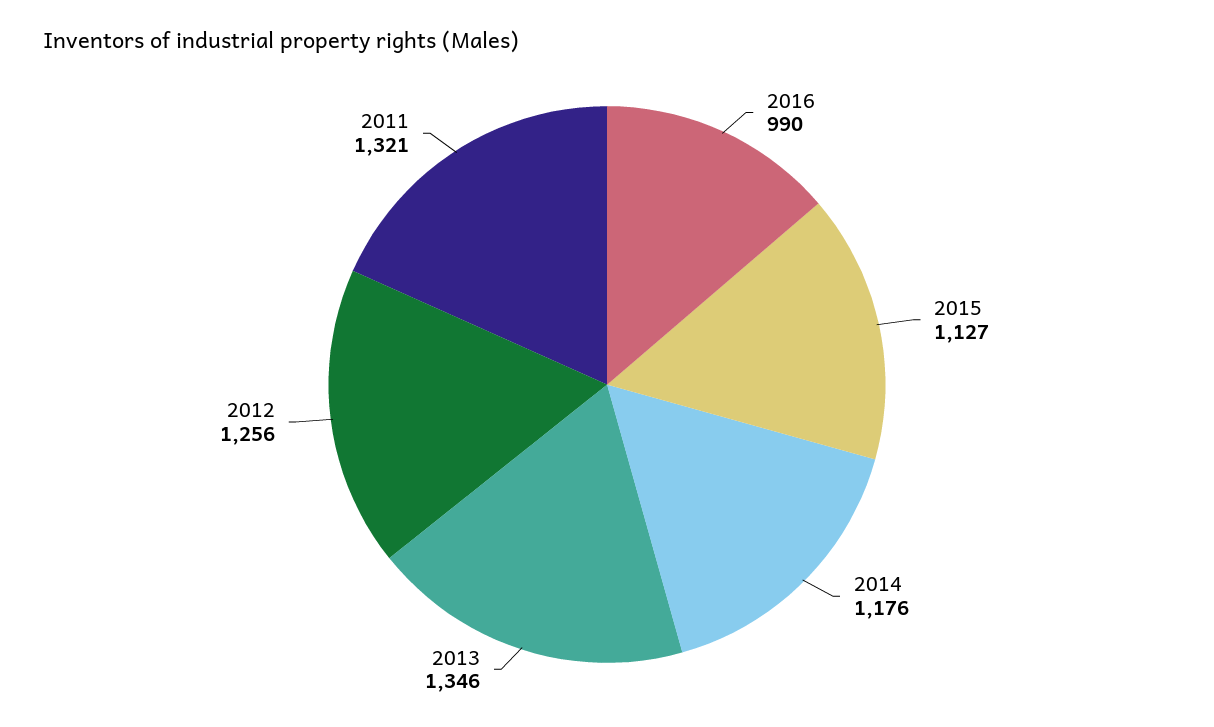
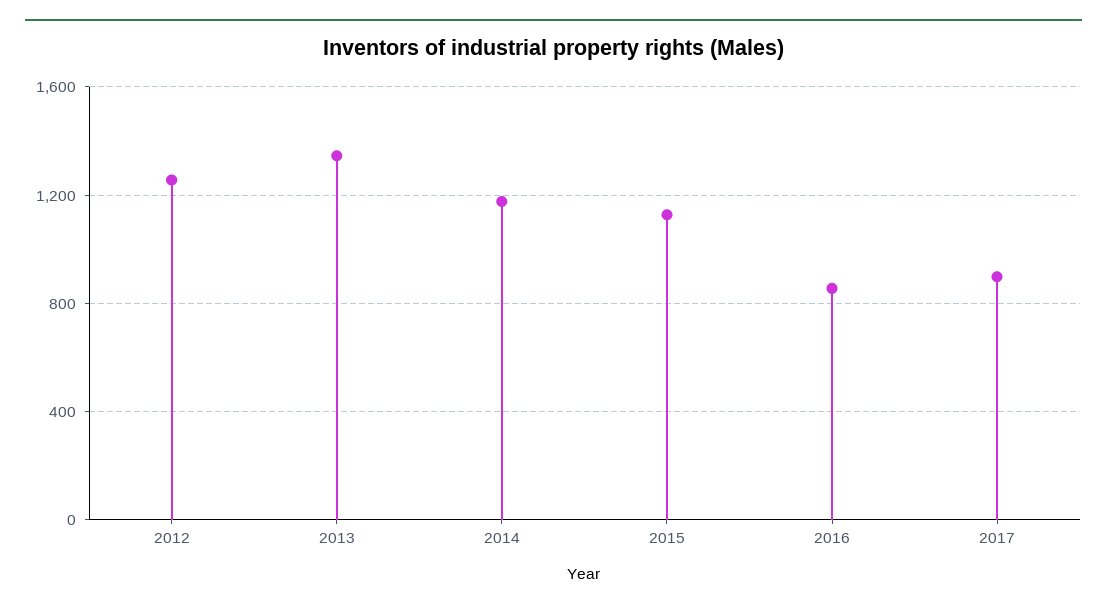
2016: 990 -> 850
2011: 1321 -> none
2017: none -> 900

